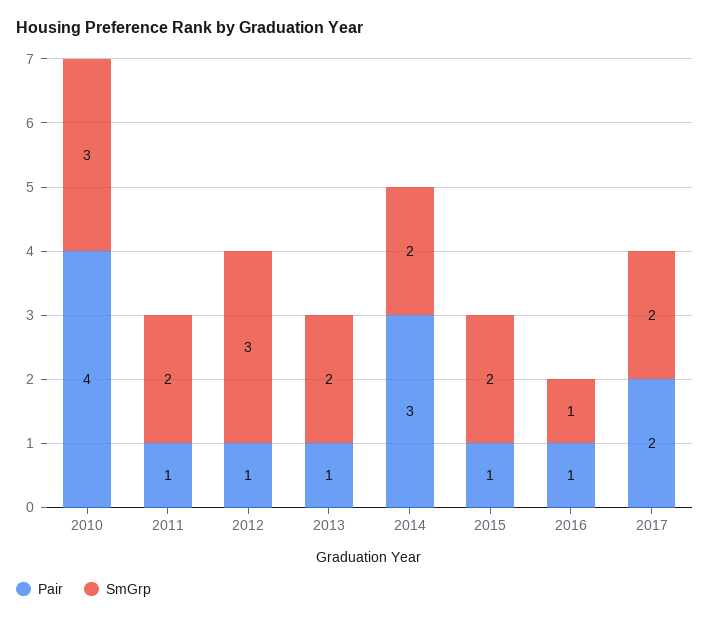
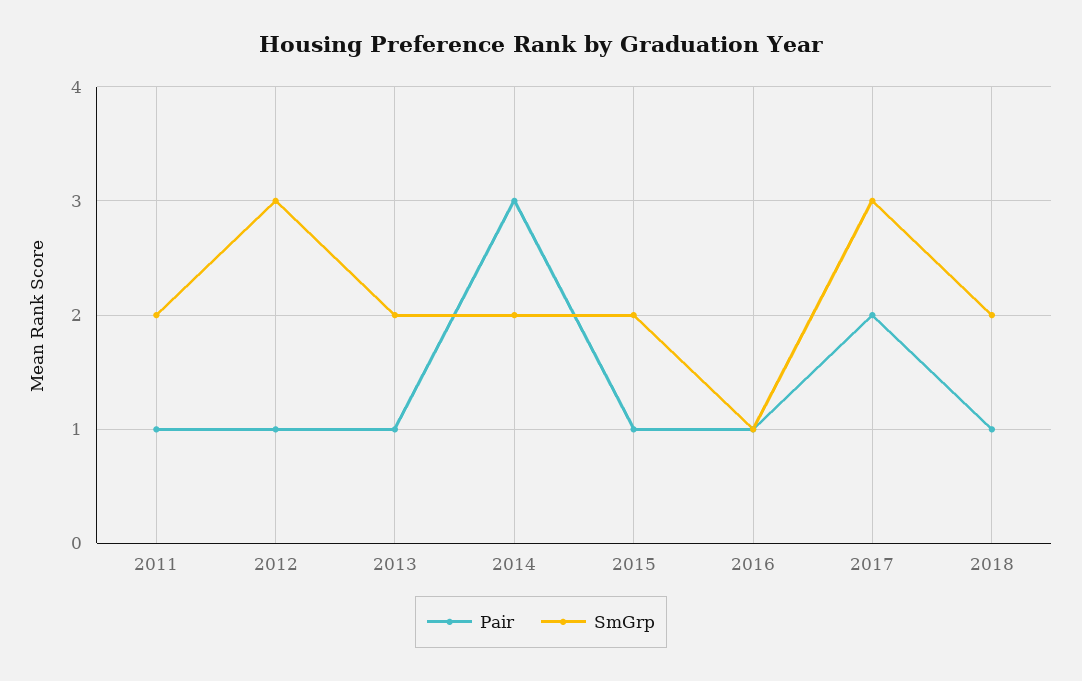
Pair, 2010: 4 -> none
SmGrp, 2010: 3 -> none
SmGrp, 2017: 2 -> 3
Pair, 2018: none -> 1
SmGrp, 2018: none -> 2

